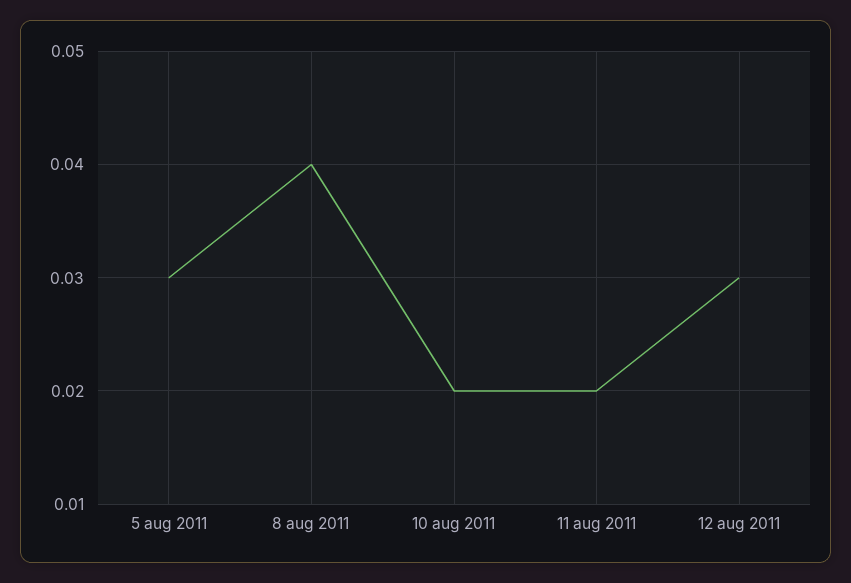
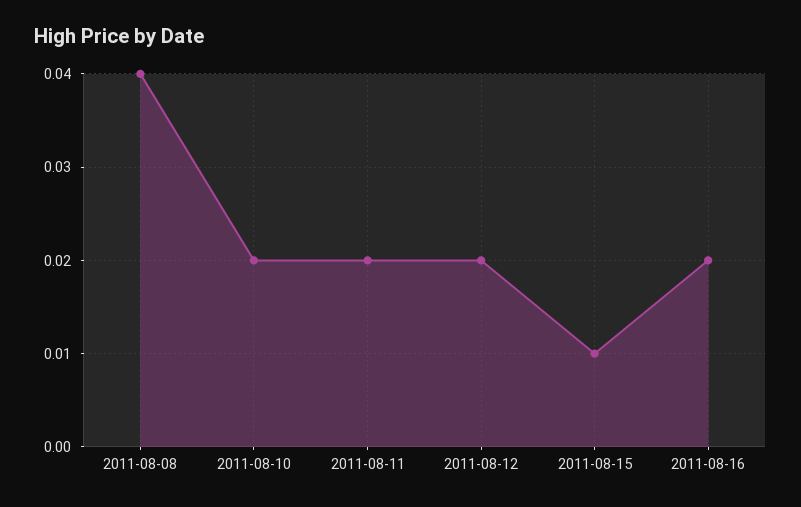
5 aug 2011: 0.03 -> none
12 aug 2011: 0.03 -> 0.02
2011-08-15: none -> 0.01
2011-08-16: none -> 0.02

